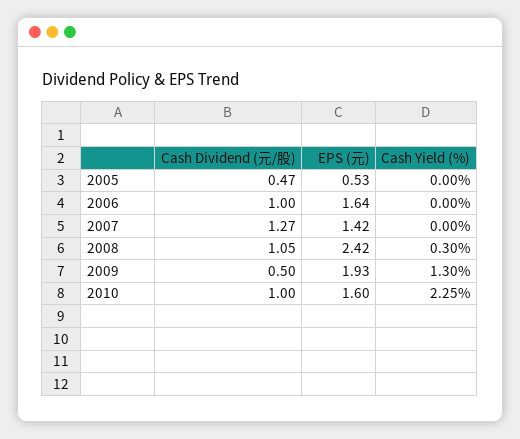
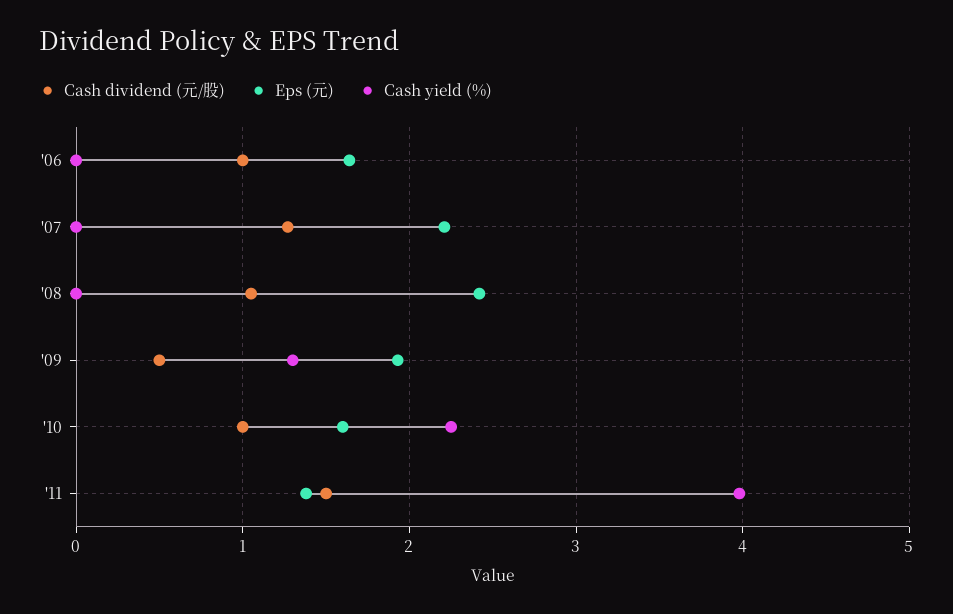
Cash Dividend (元/股), 2005: 0.47 -> none
EPS (元), 2005: 0.53 -> none
Cash Yield (%), 2005: 0 -> none
EPS (元), 2007: 1.42 -> 2.2
Cash Yield (%), 2008: 0.3 -> 0
Cash Dividend (元/股), '11: none -> 1.5
EPS (元), '11: none -> 1.4
Cash Yield (%), '11: none -> 4

